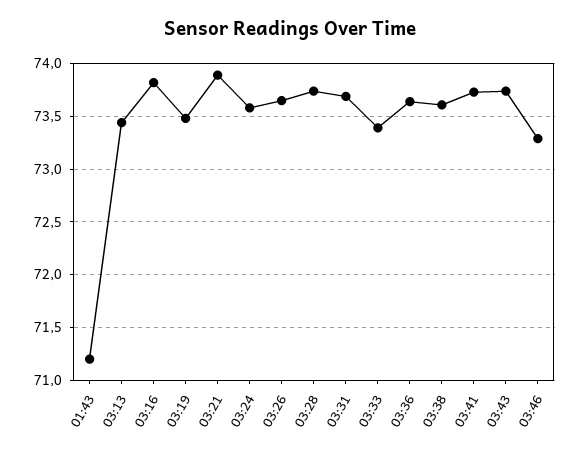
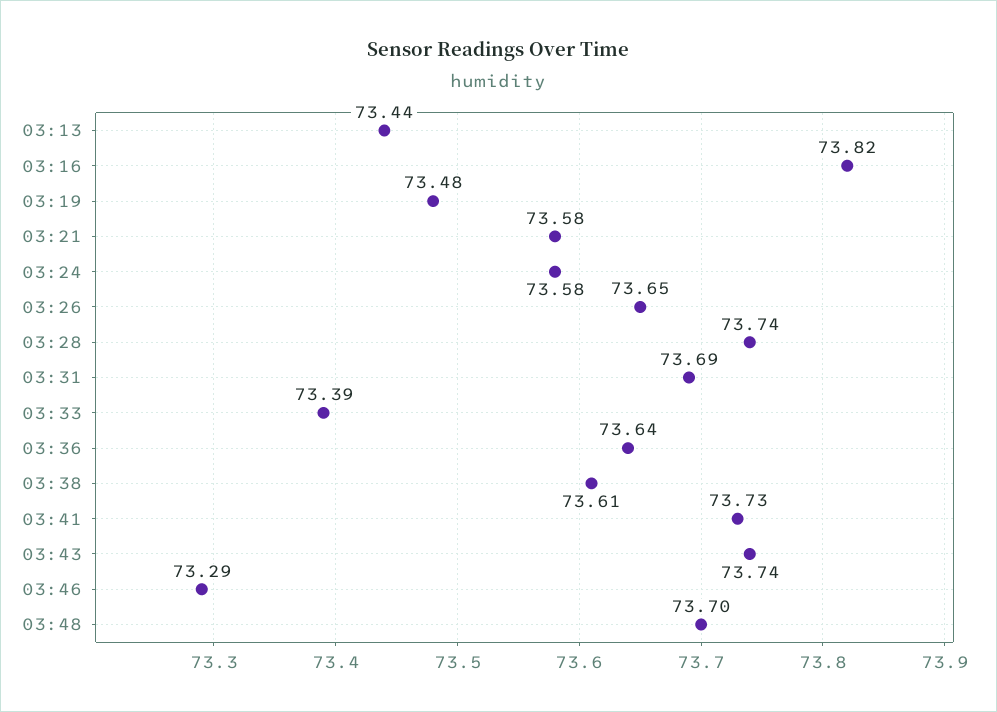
01:43: 71.2 -> none
03:21: 73.9 -> 73.58
03:48: none -> 73.7

